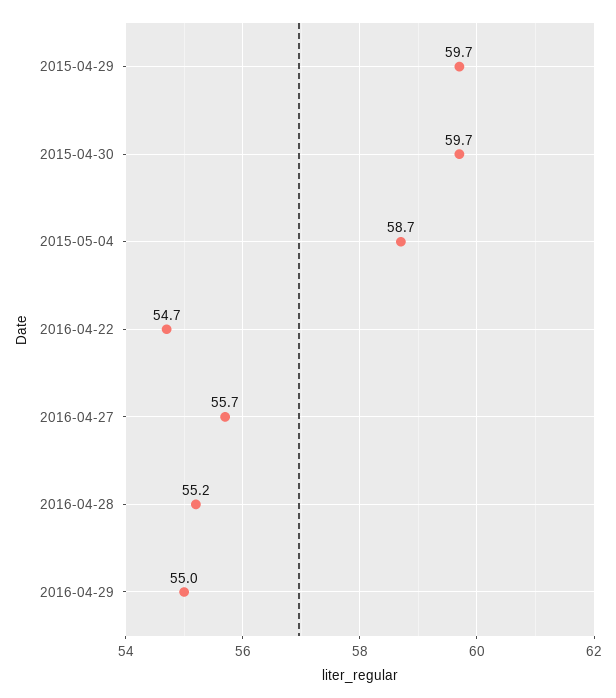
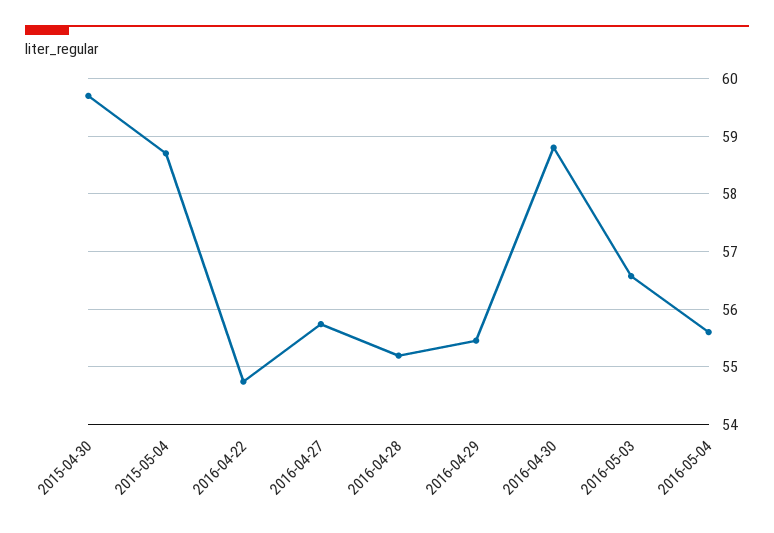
2015-04-29: 59.7 -> none
2016-04-29: 55 -> 55.4
2016-04-30: none -> 58.8
2016-05-03: none -> 56.6
2016-05-04: none -> 55.6

